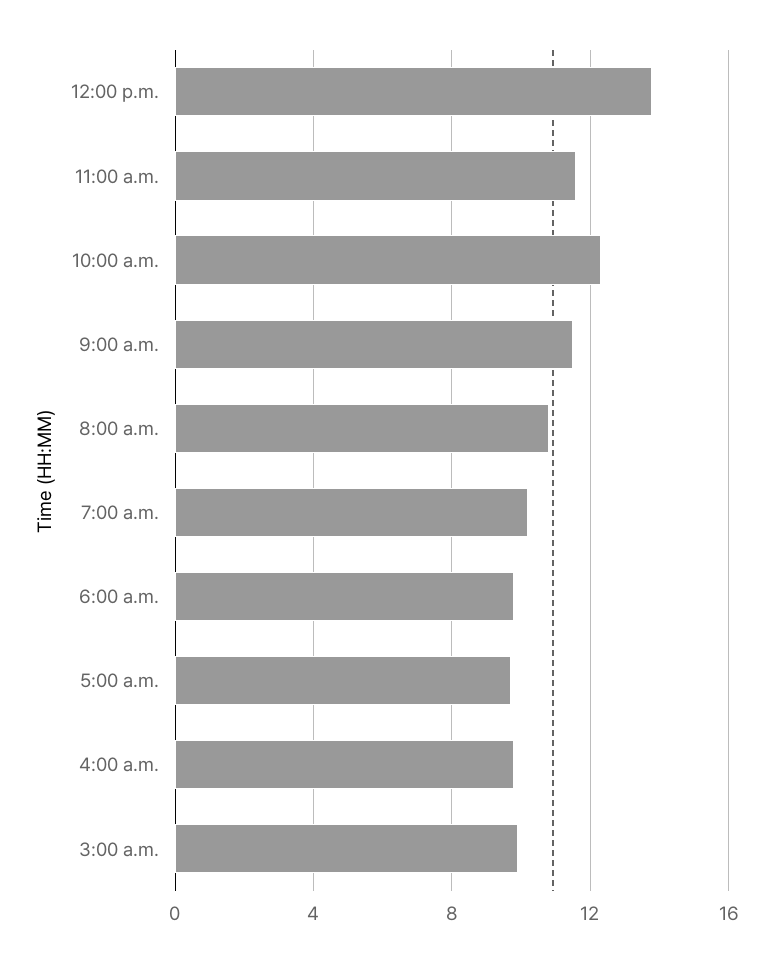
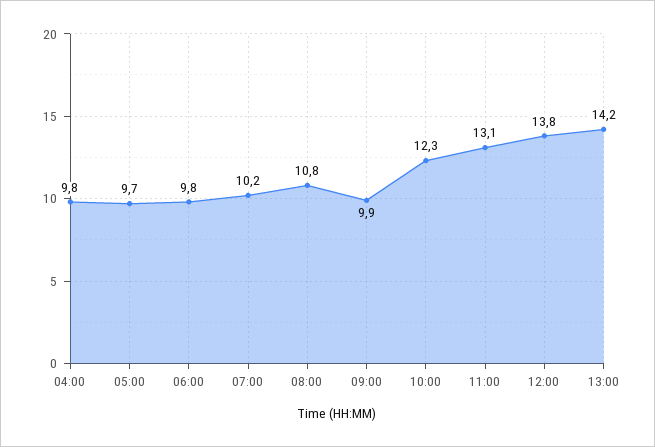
11:00 a.m.: 11.5 -> 13.1
9:00 a.m.: 11.5 -> 9.9
3:00 a.m.: 10 -> none
13:00: none -> 14.2

